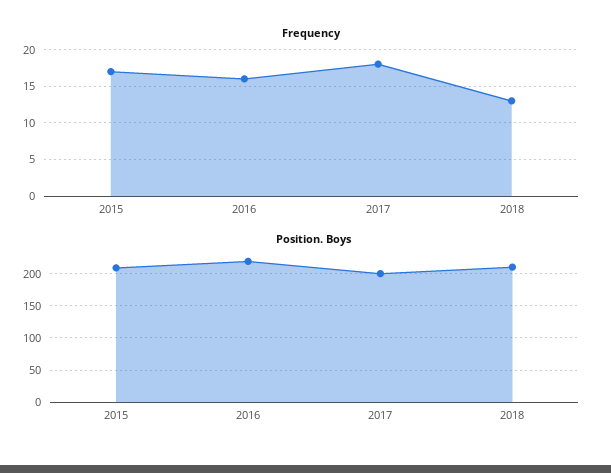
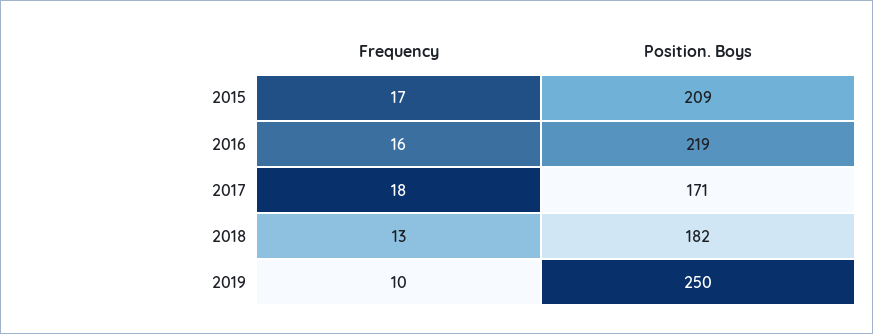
Position. Boys, 2017: 200 -> 171
Position. Boys, 2018: 210 -> 182
Frequency, 2019: none -> 10
Position. Boys, 2019: none -> 250

